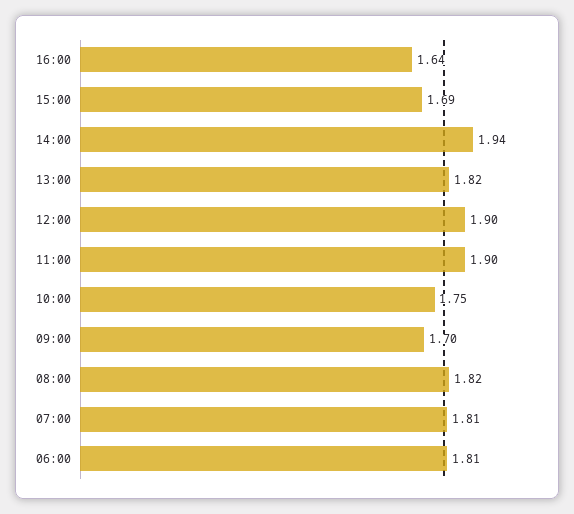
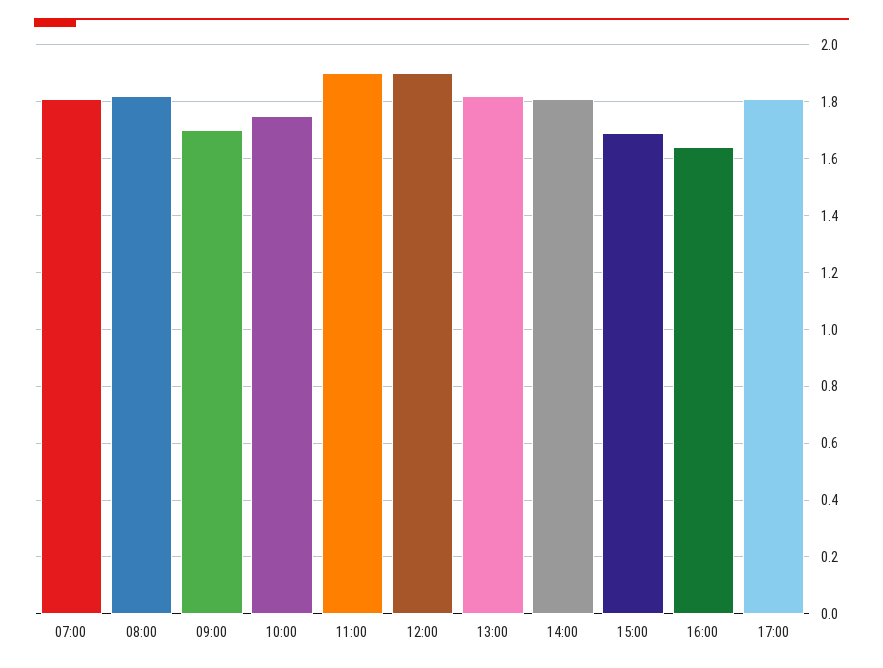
14:00: 1.94 -> 1.8
06:00: 1.81 -> none
17:00: none -> 1.8

